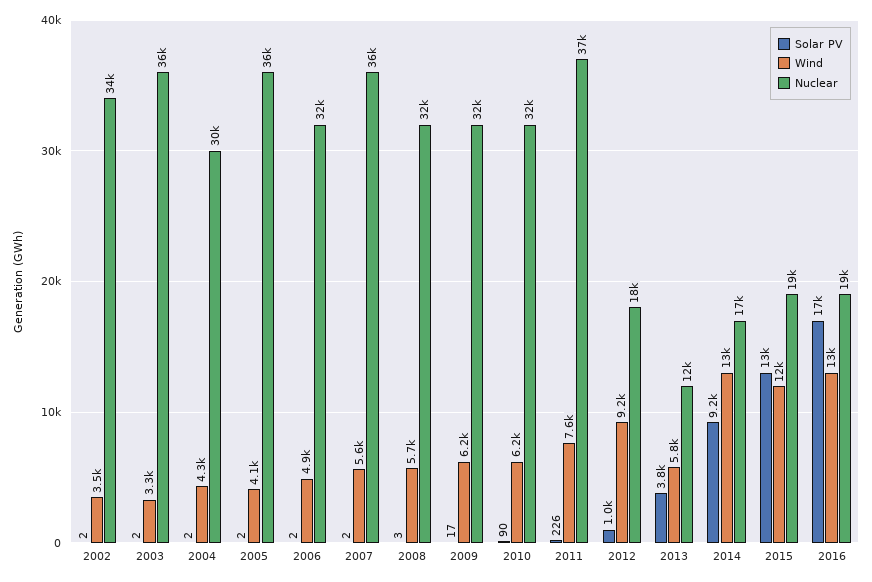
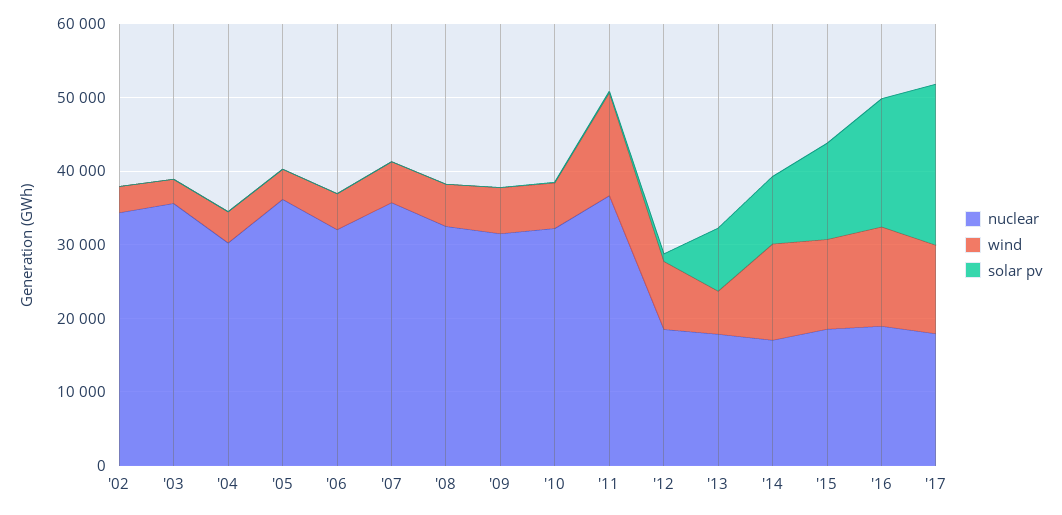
Wind, 2011: 7600 -> 14000
Solar PV, 2013: 3800 -> 8000
Nuclear, 2013: 12000 -> 18000
Nuclear, '17: none -> 18000
Wind, '17: none -> 12000
Solar PV, '17: none -> 22000

